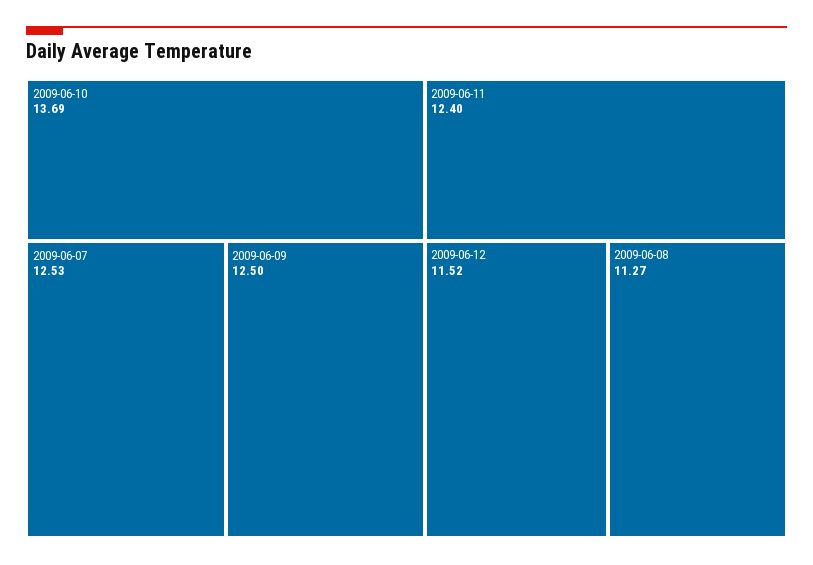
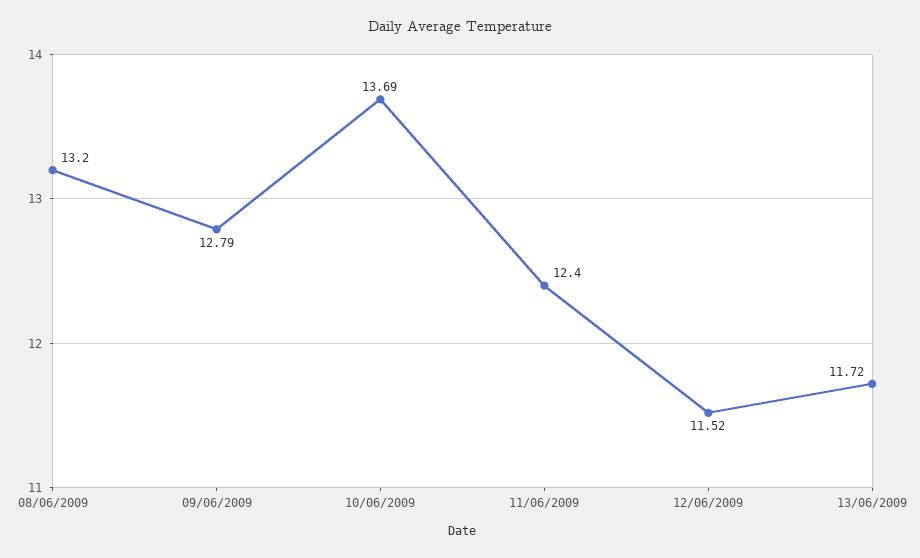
2009-06-07: 12.53 -> none
2009-06-09: 12.5 -> 12.79
2009-06-08: 11.27 -> 13.2
13/06/2009: none -> 11.72

